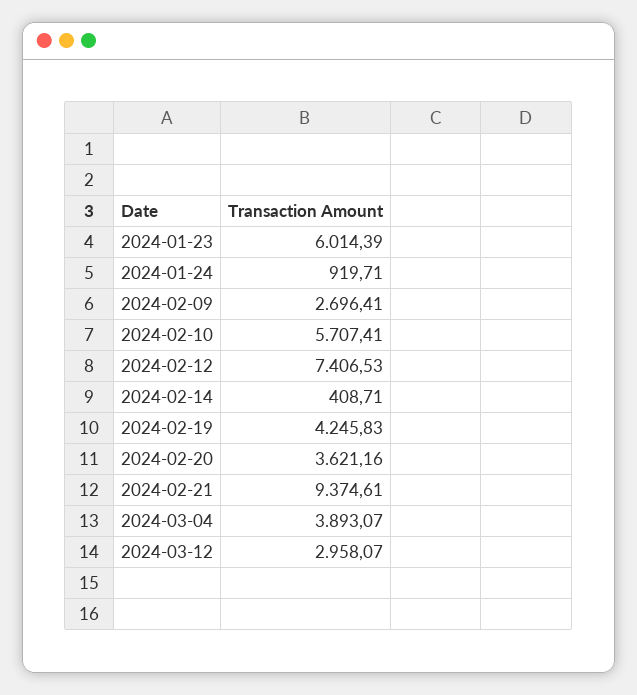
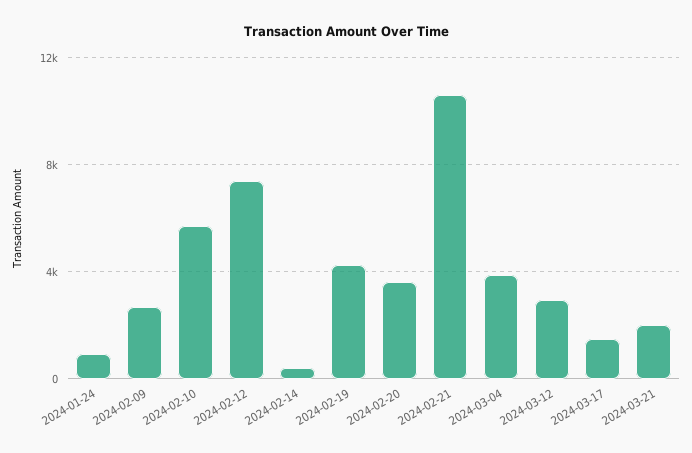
2024-01-23: 6014.39 -> none
2024-02-21: 9374.61 -> 10500
2024-03-17: none -> 1500
2024-03-21: none -> 2000

